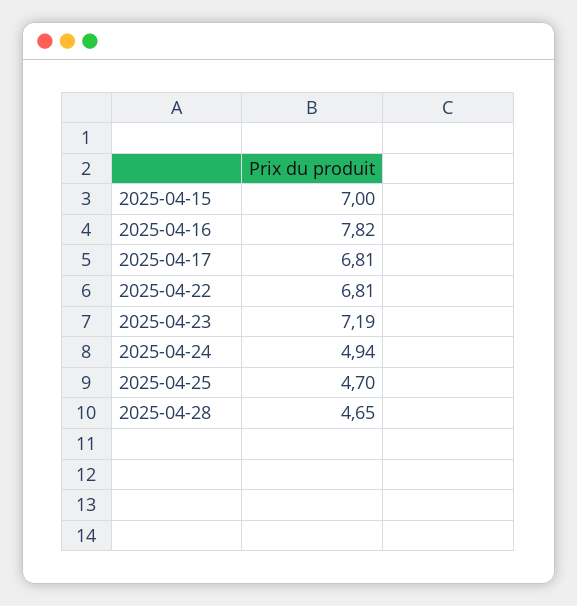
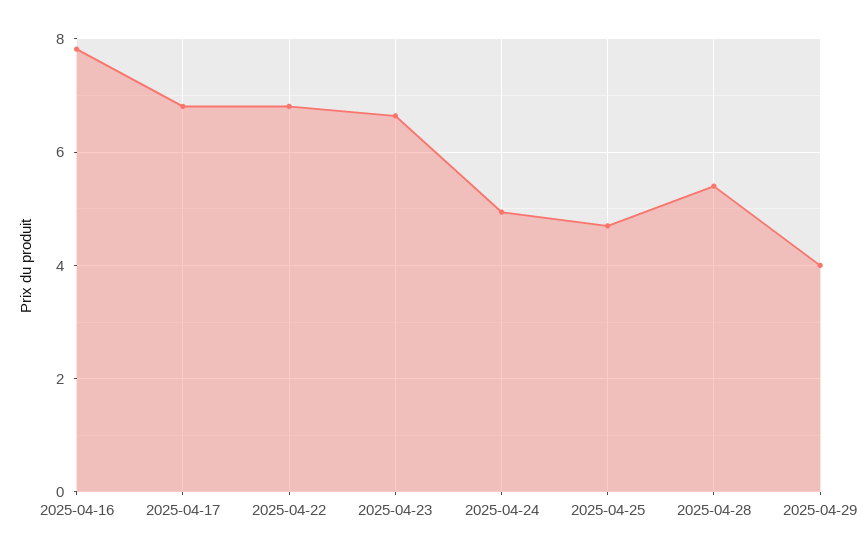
2025-04-15: 7 -> none
2025-04-23: 7.19 -> 6.6
2025-04-28: 4.65 -> 5.4
2025-04-29: none -> 4

